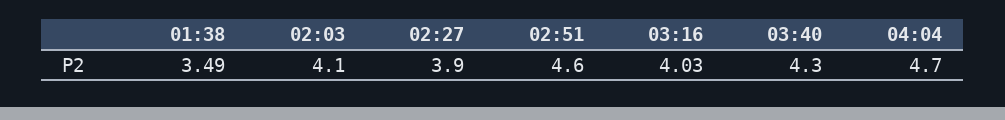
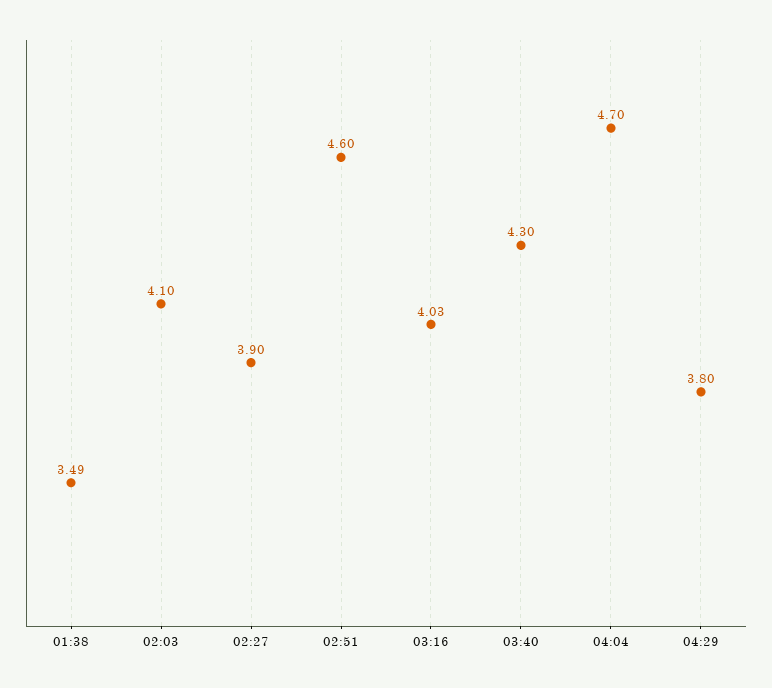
04:29: none -> 3.8

